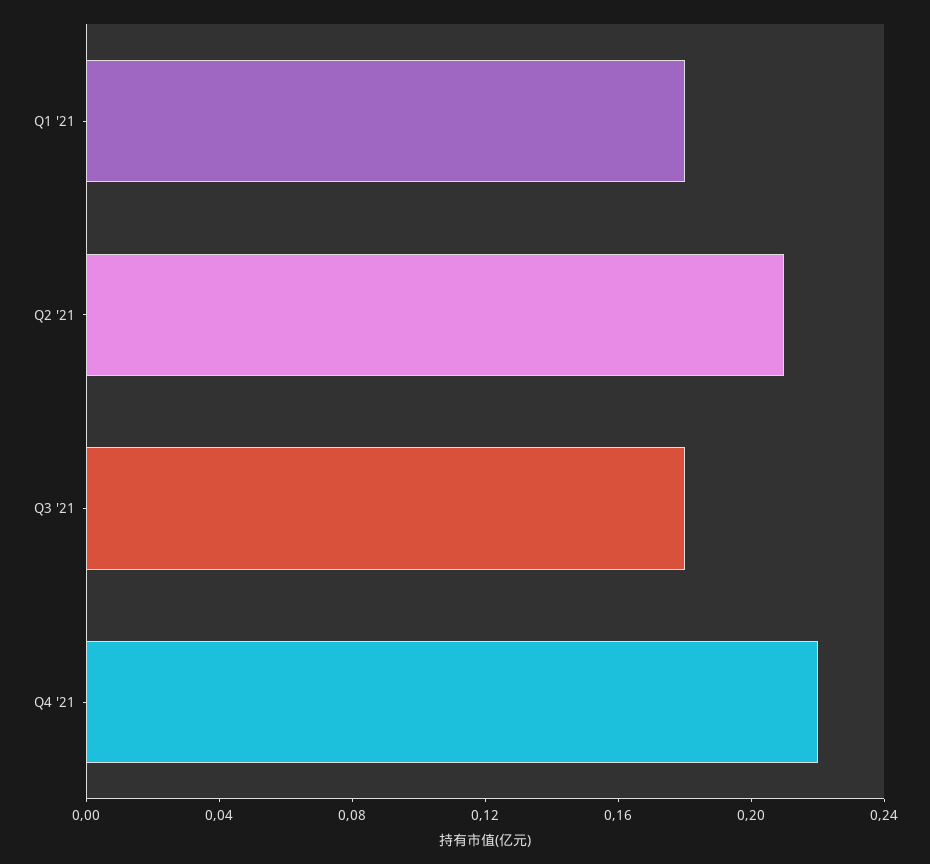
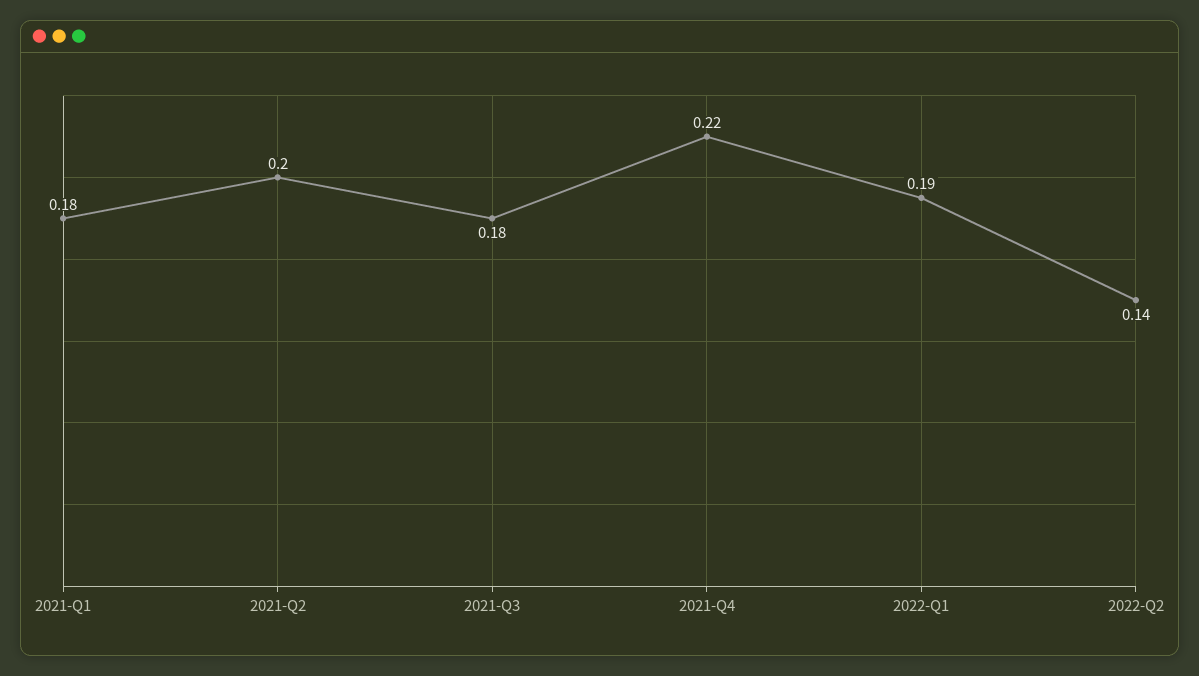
Q2 '21: 0.21 -> 0.2
2022-Q1: none -> 0.19
2022-Q2: none -> 0.14

